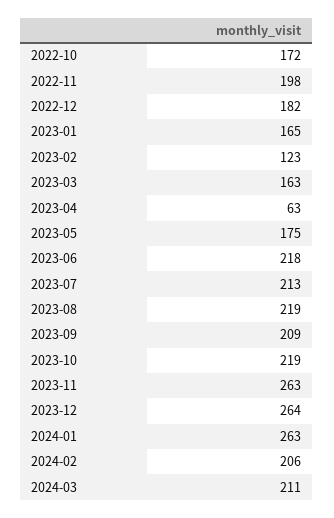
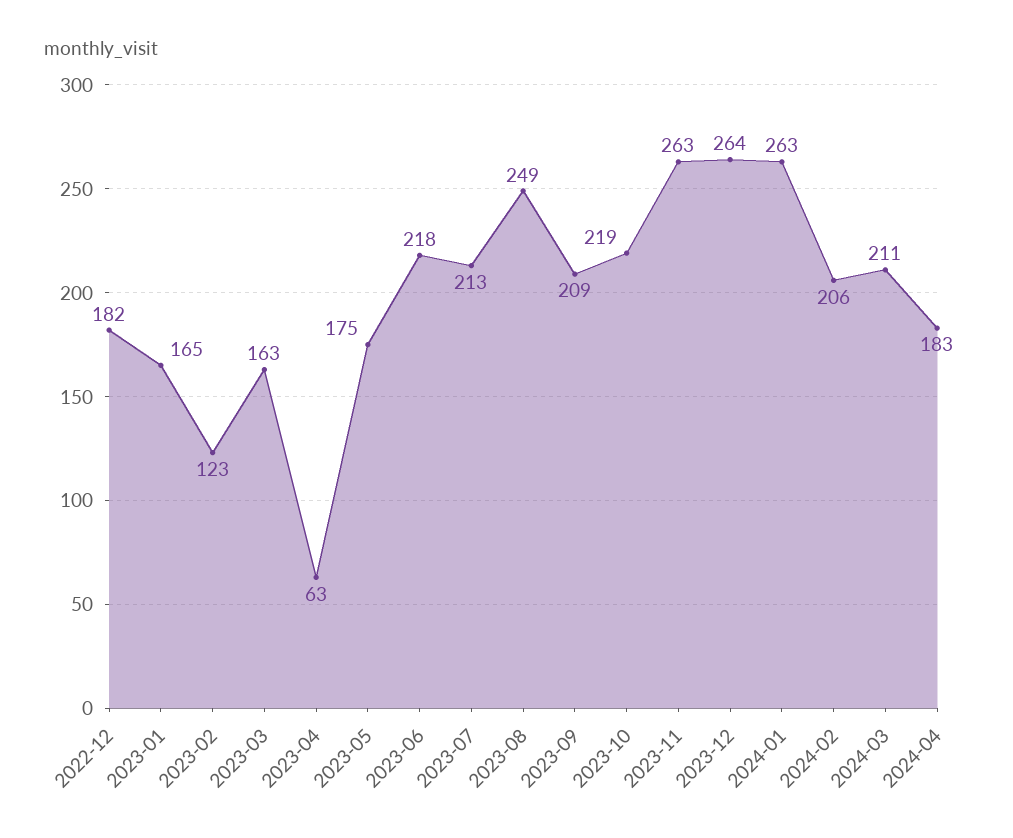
2022-10: 172 -> none
2022-11: 198 -> none
2023-08: 219 -> 249
2024-04: none -> 183

